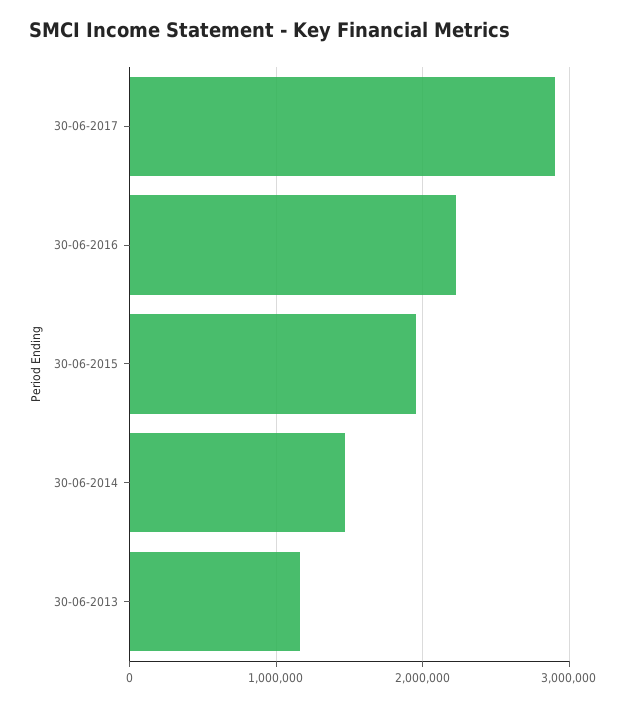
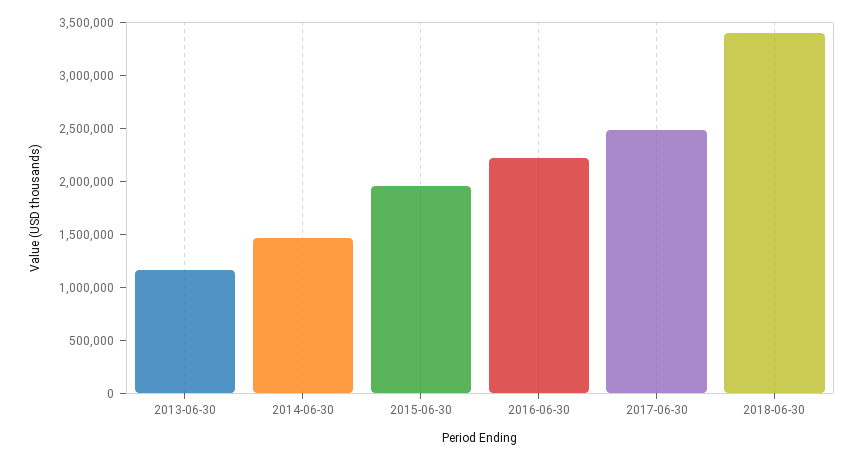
30-06-2017: 2900000 -> 2500000
2018-06-30: none -> 3400000

